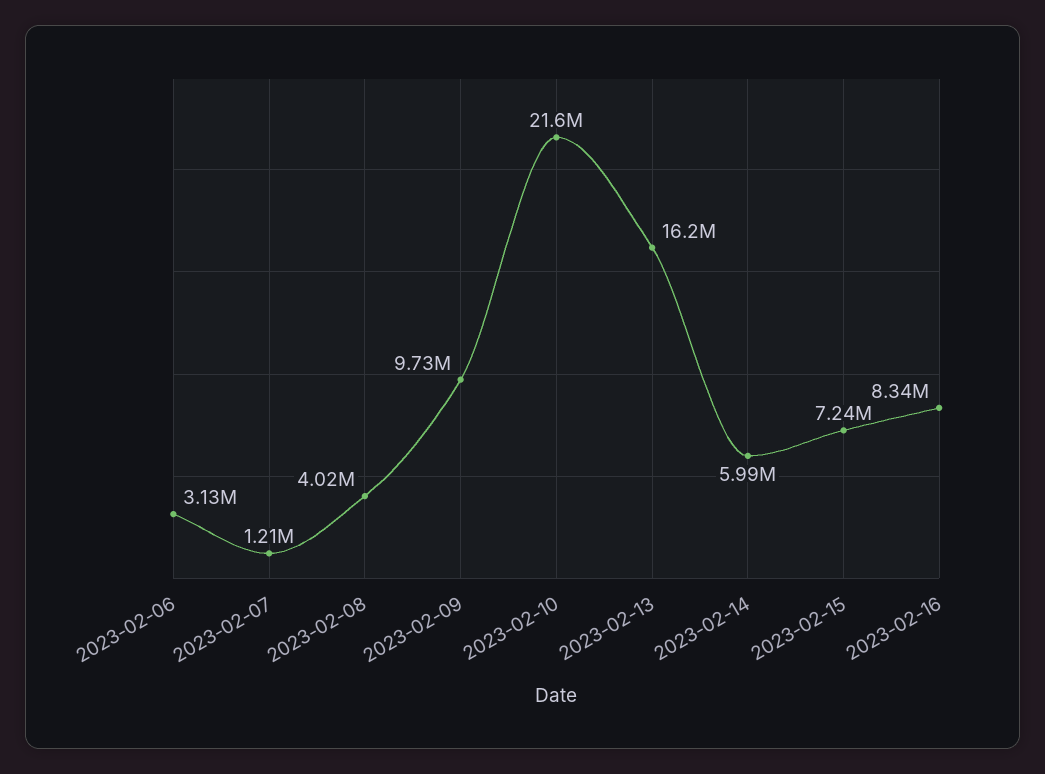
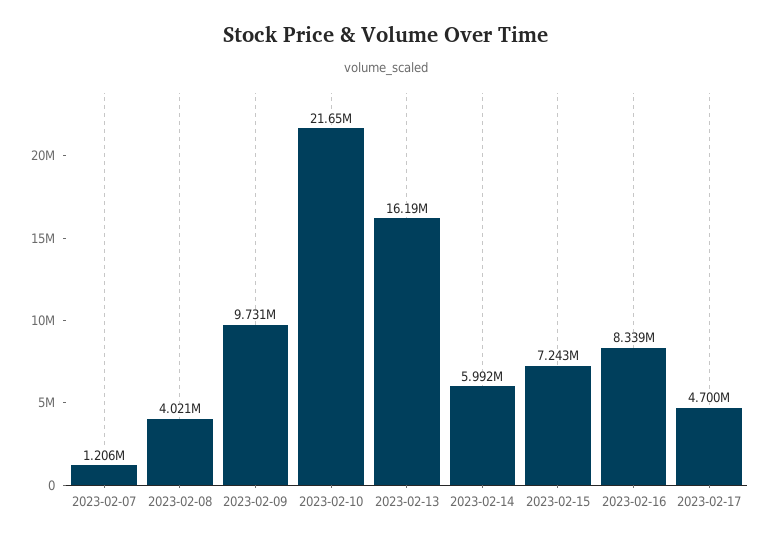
2023-02-06: 3130000 -> none
2023-02-17: none -> 4700000

